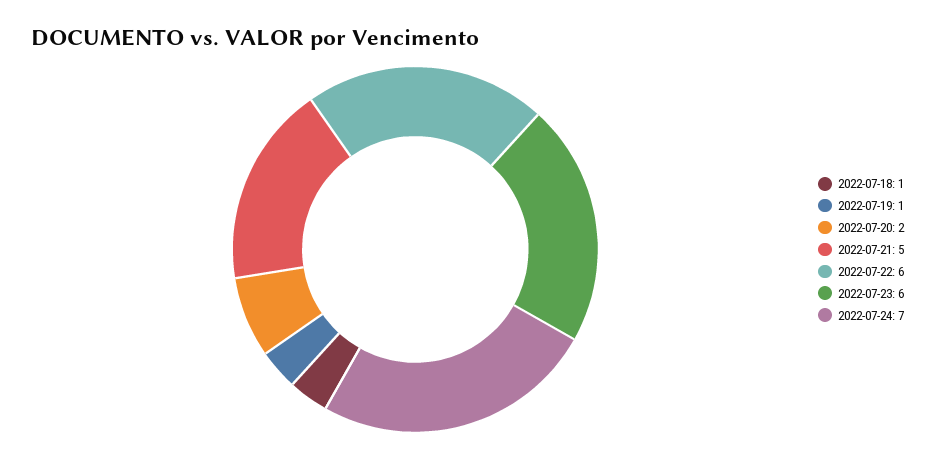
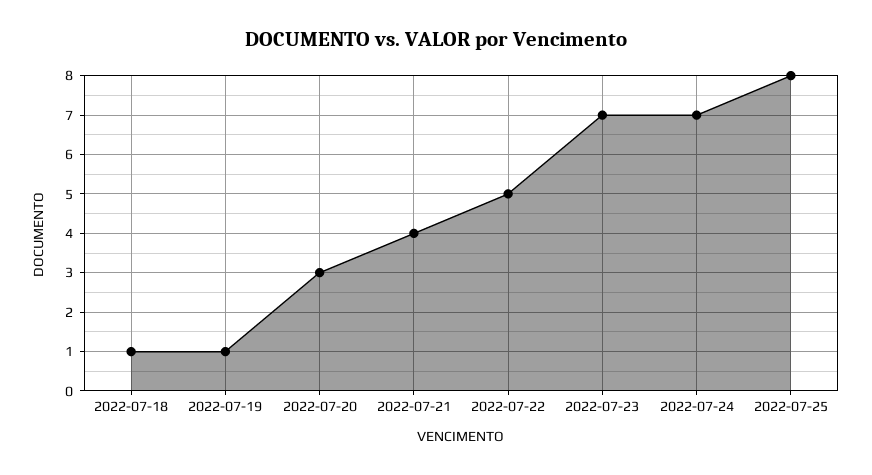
2022-07-20: 2 -> 3
2022-07-21: 5 -> 4
2022-07-22: 6 -> 5
2022-07-23: 6 -> 7
2022-07-25: none -> 8

